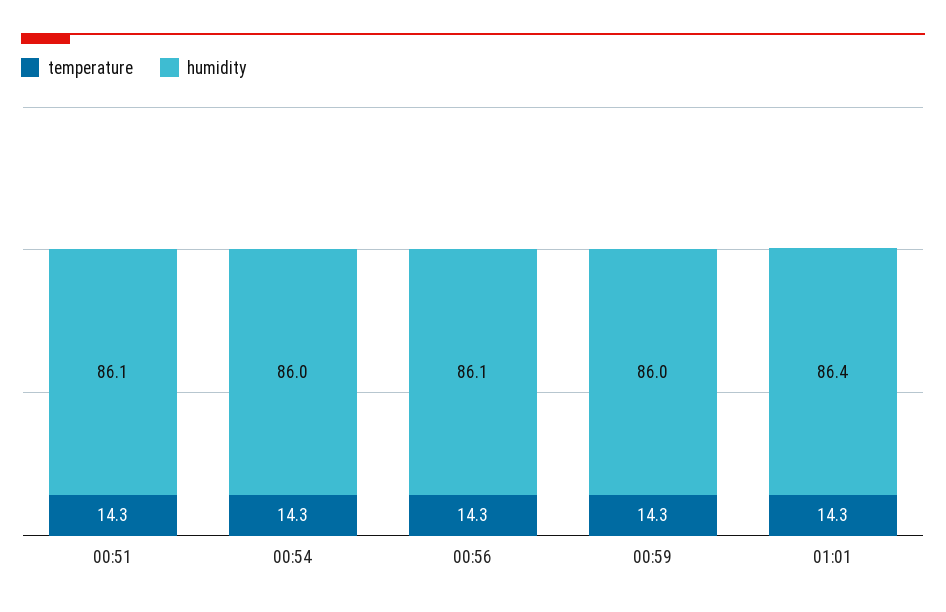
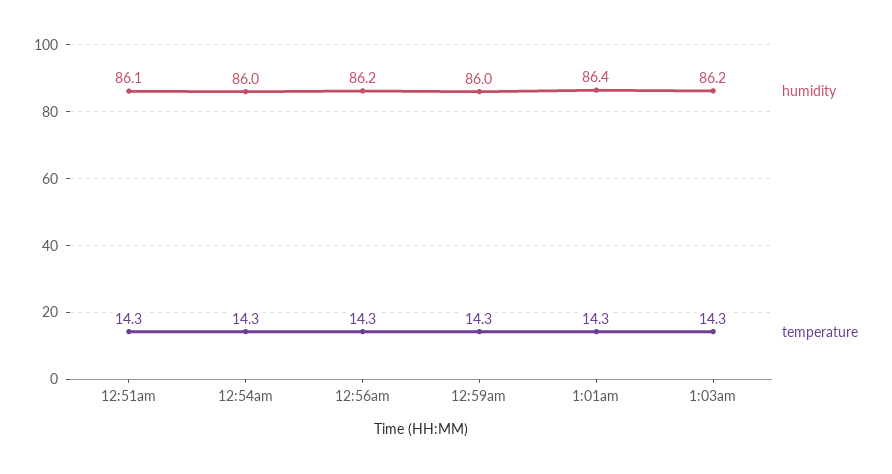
humidity, 00:56: 86.1 -> 86.2
humidity, 1:03am: none -> 86.2
temperature, 1:03am: none -> 14.3

